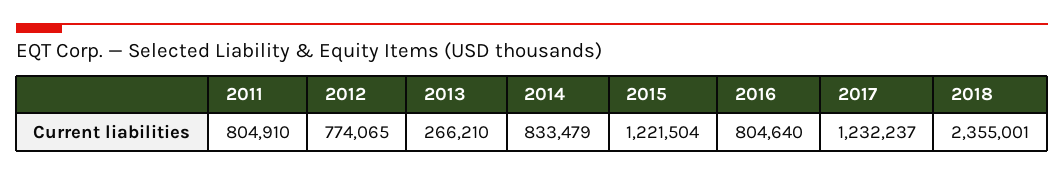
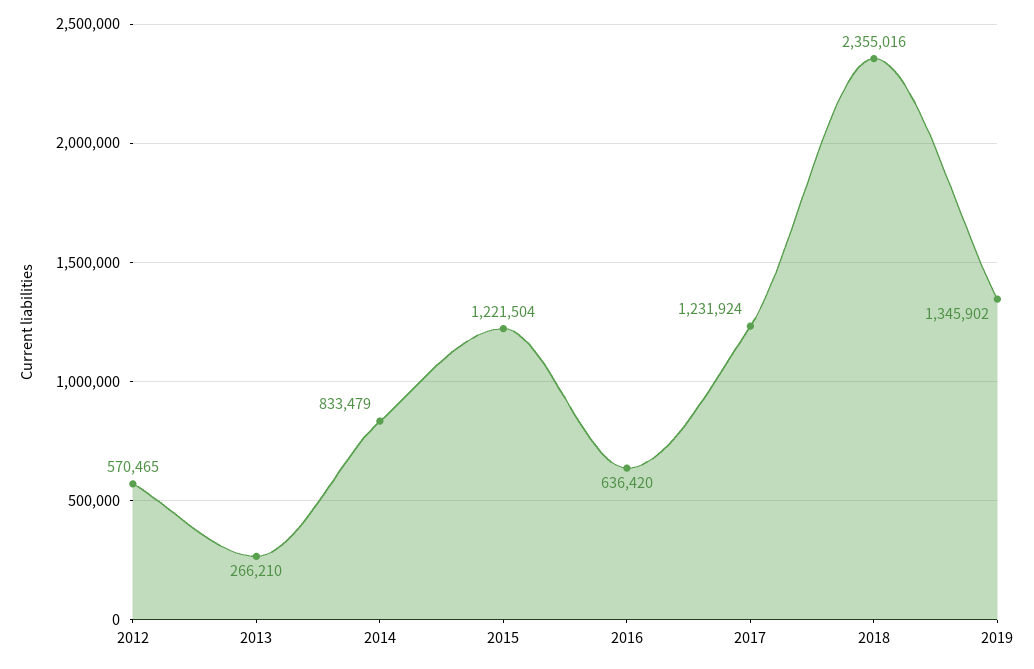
2011: 804910 -> none
2012: 774065 -> 570465
2016: 804640 -> 636420
2017: 1232237 -> 1231924
2018: 2355001 -> 2355016
2019: none -> 1345902

